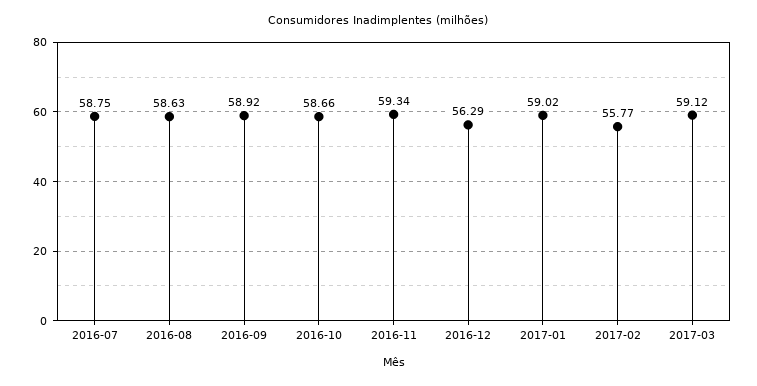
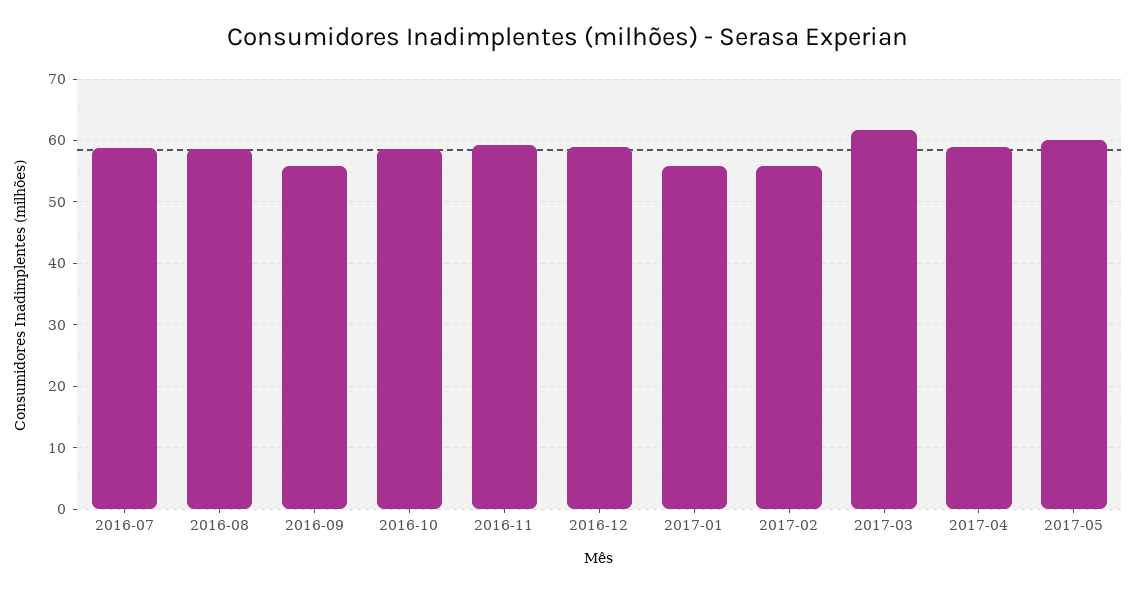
2016-09: 58.92 -> 56
2016-12: 56.29 -> 59
2017-01: 59.02 -> 56
2017-03: 59.12 -> 62
2017-04: none -> 59
2017-05: none -> 60

